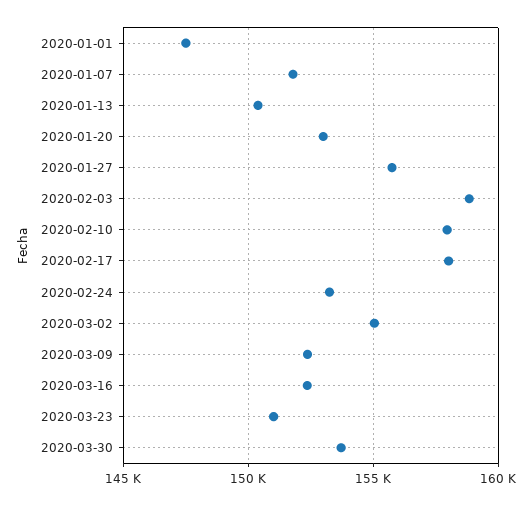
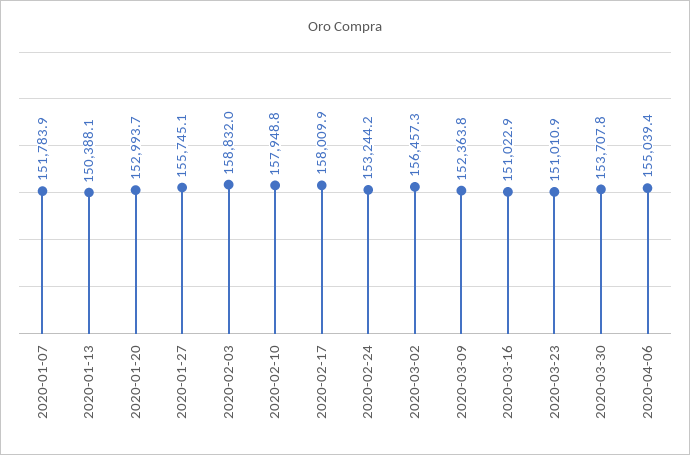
2020-01-01: 147500 -> none
2020-03-02: 155000 -> 156457.3
2020-03-16: 152500 -> 151022.9
2020-04-06: none -> 155039.4

